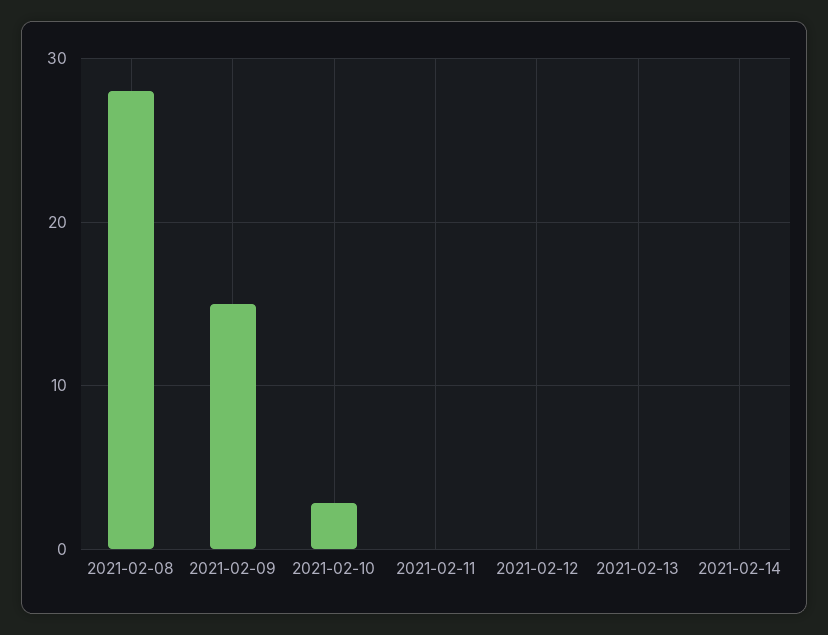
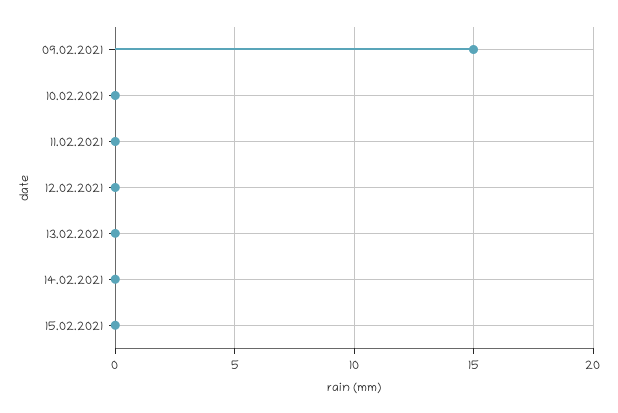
2021-02-08: 28 -> none
2021-02-10: 3 -> 0
15.02.2021: none -> 0

